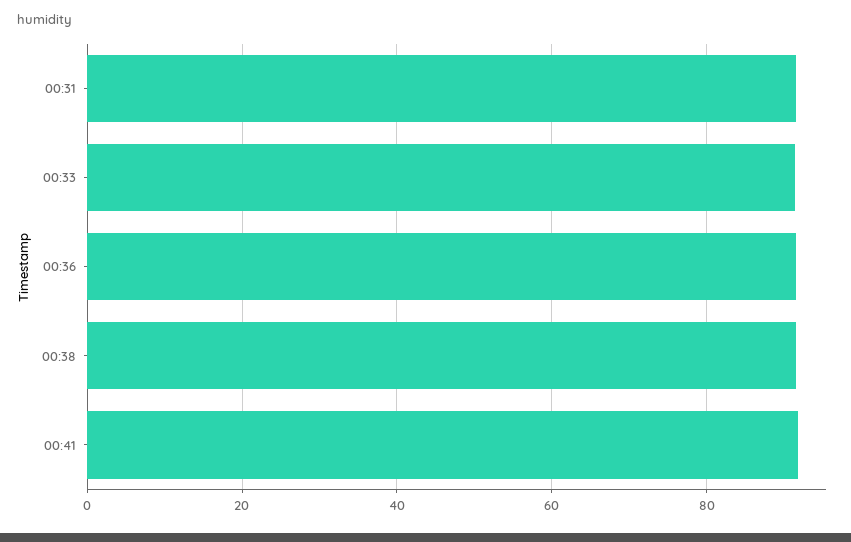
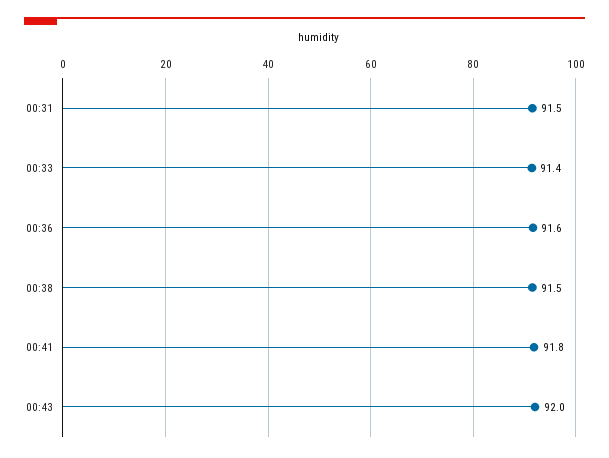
00:43: none -> 92

